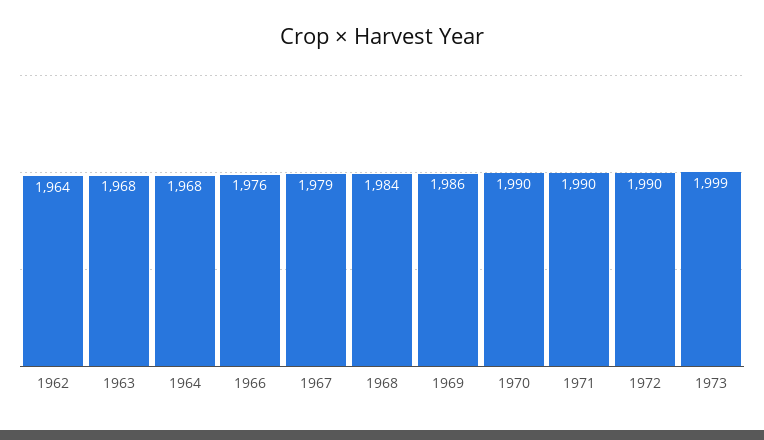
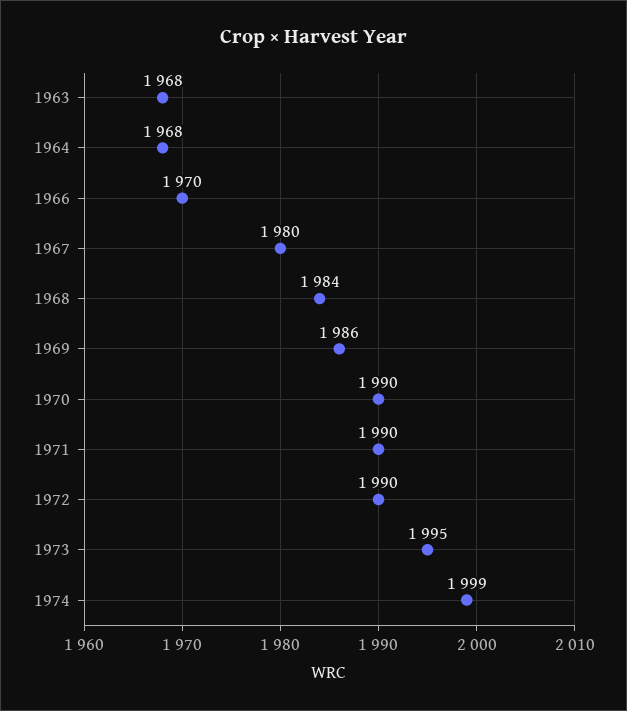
1962: 1964 -> none
1966: 1976 -> 1970
1967: 1979 -> 1980
1973: 1999 -> 1995
1974: none -> 1999

